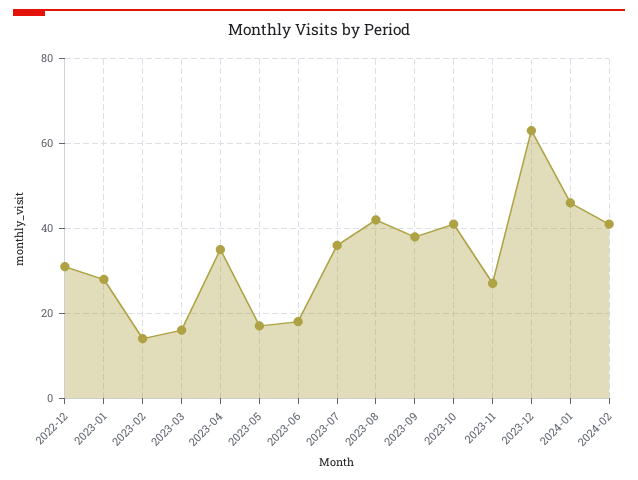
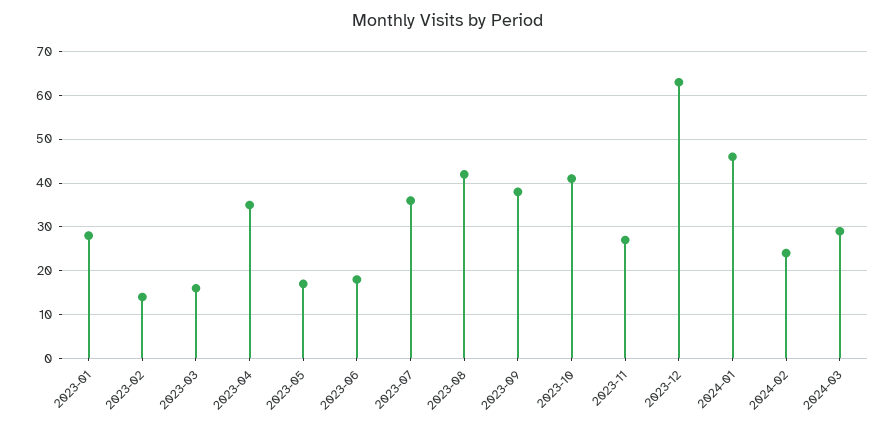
2022-12: 30 -> none
2024-02: 40 -> 25
2024-03: none -> 30

